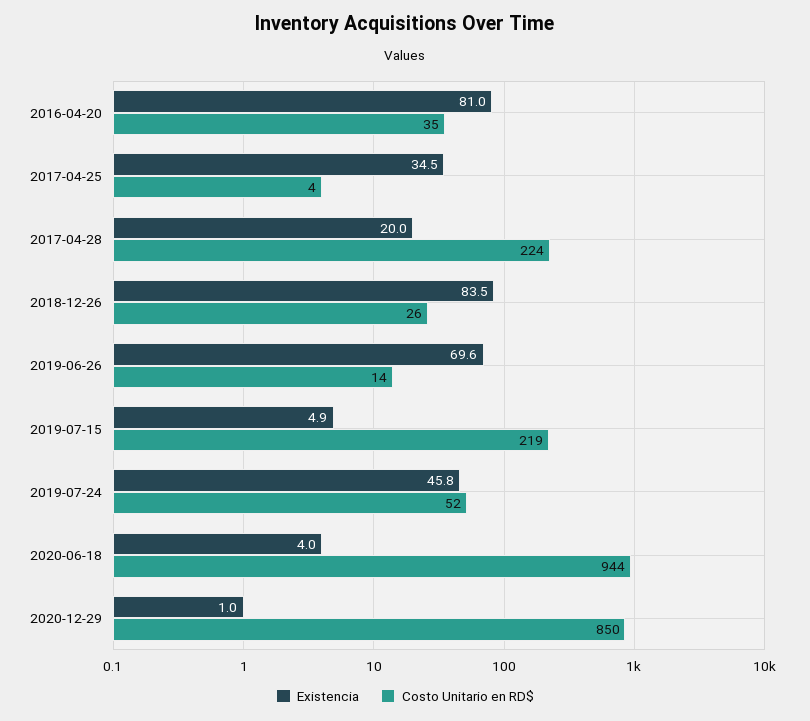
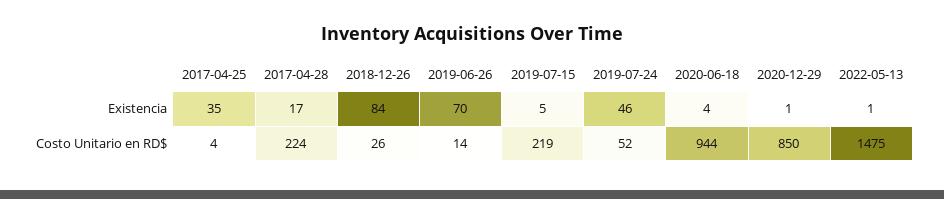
Existencia, 2016-04-20: 81 -> none
Costo Unitario en RD$, 2016-04-20: 35 -> none
Existencia, 2017-04-28: 20 -> 17
Existencia, 2022-05-13: none -> 1
Costo Unitario en RD$, 2022-05-13: none -> 1475

